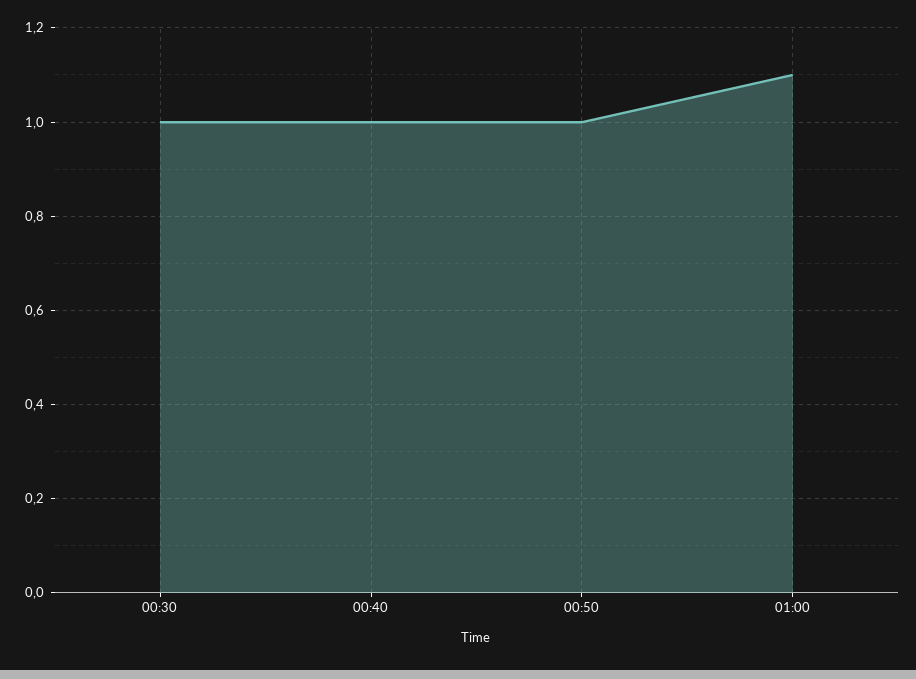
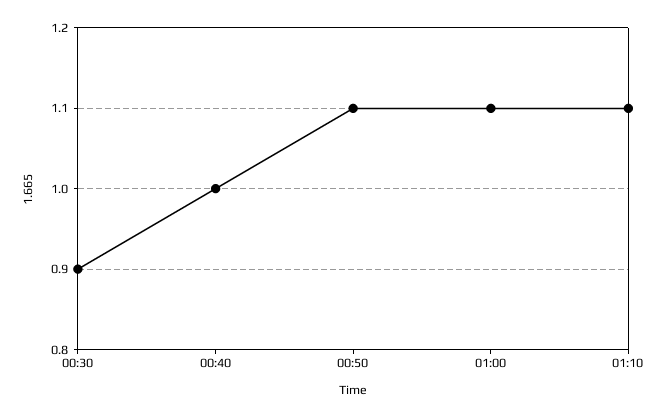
00:30: 1 -> 0.9
00:50: 1 -> 1.1
01:10: none -> 1.1

